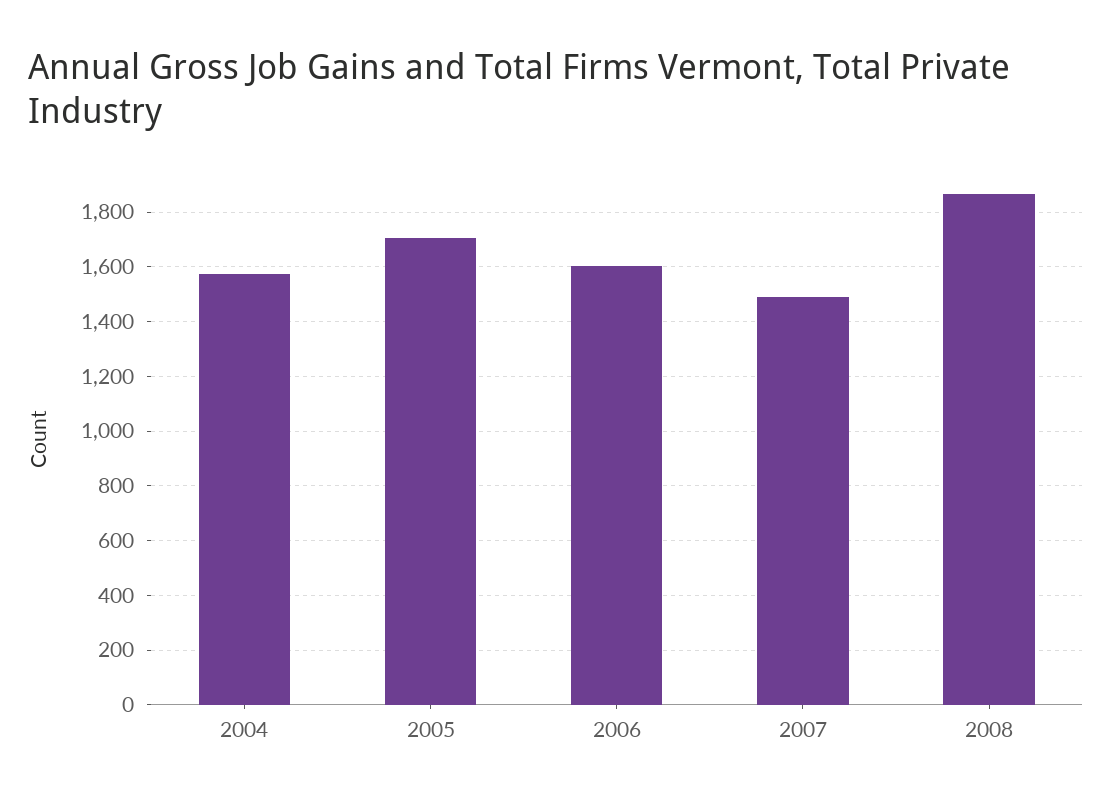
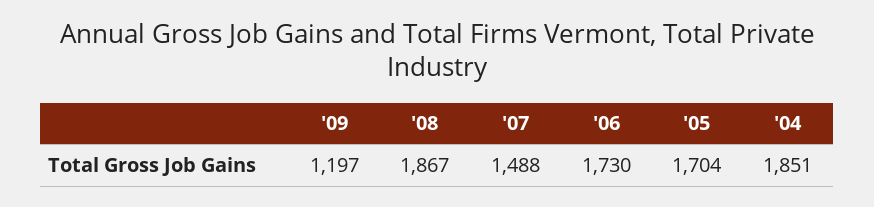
2004: 1575 -> 1851
2006: 1600 -> 1730
'09: none -> 1197

